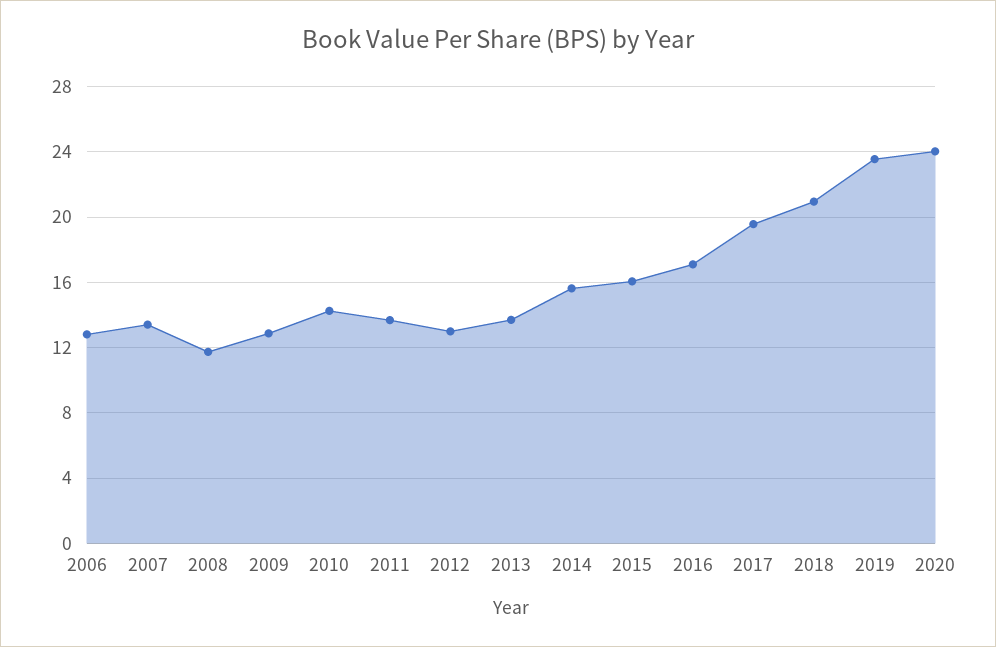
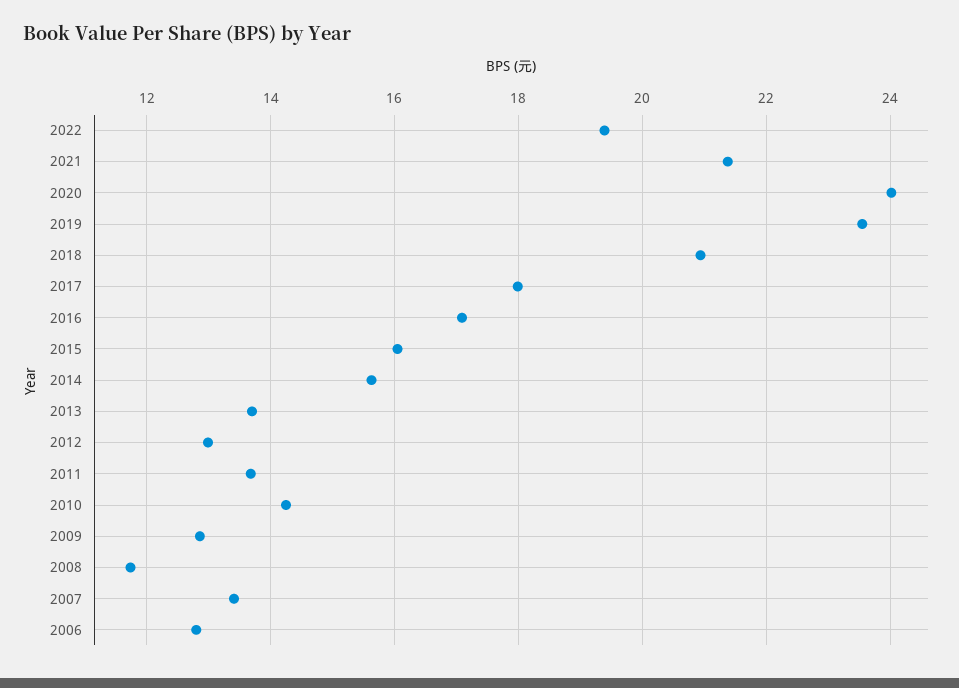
2017: 19.5 -> 18
2022: none -> 19.4
2021: none -> 21.4

